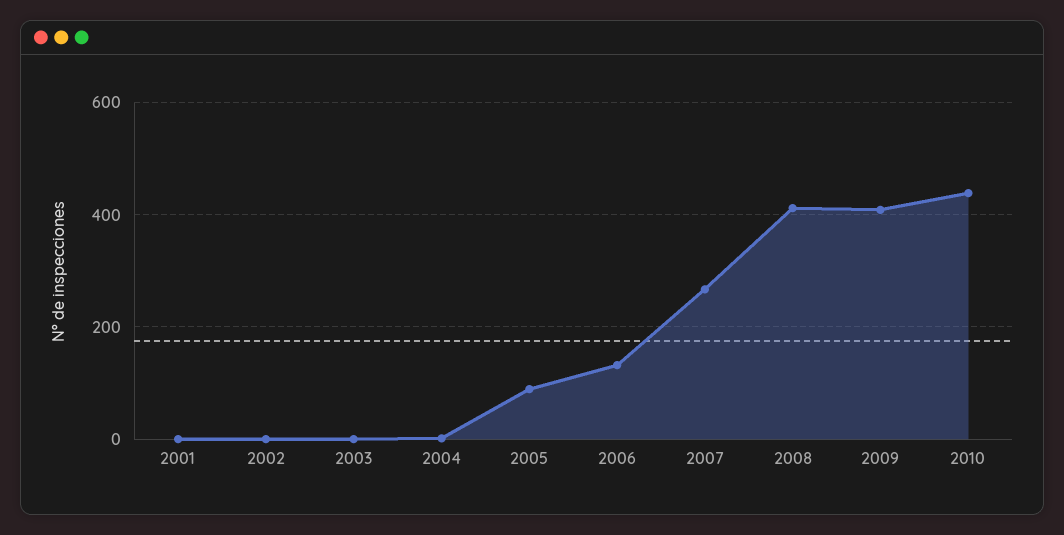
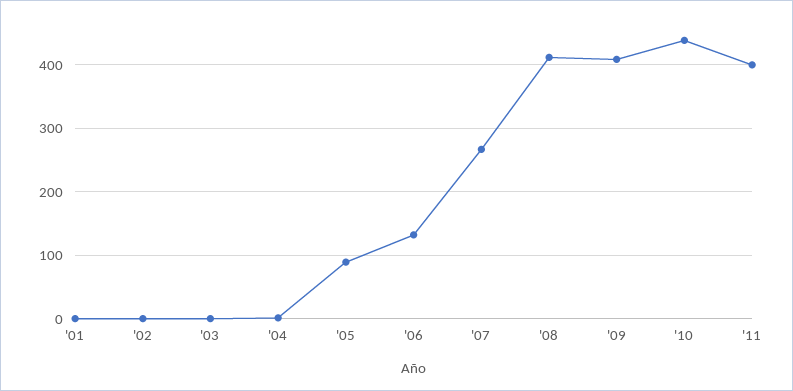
'11: none -> 400

